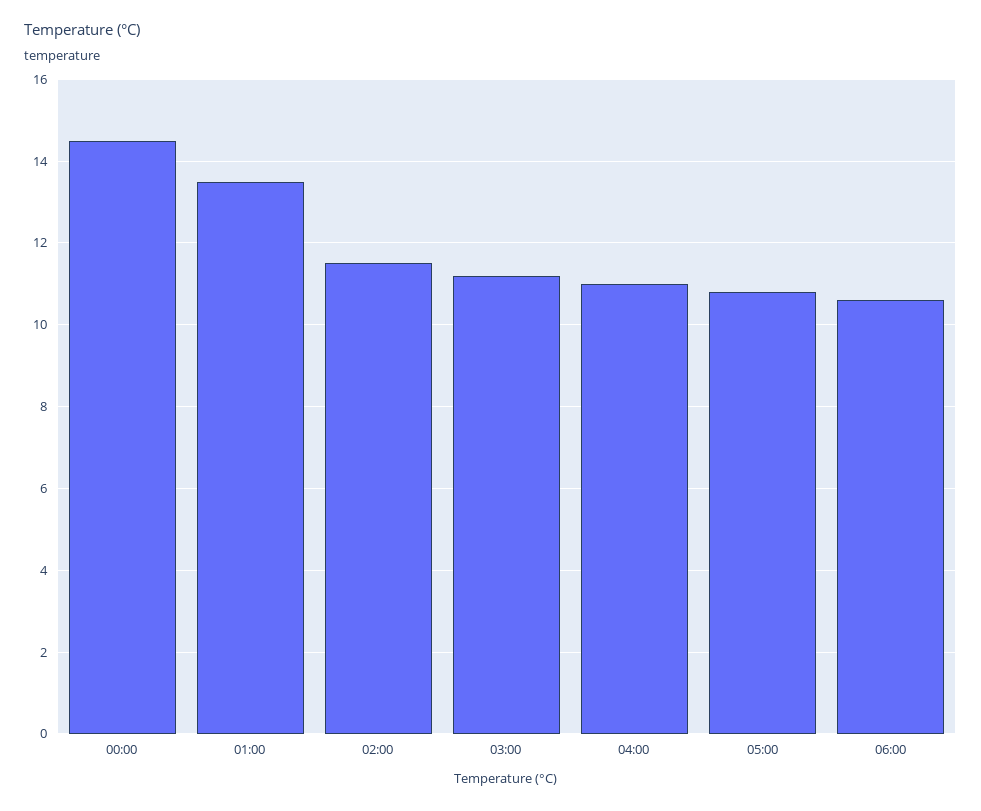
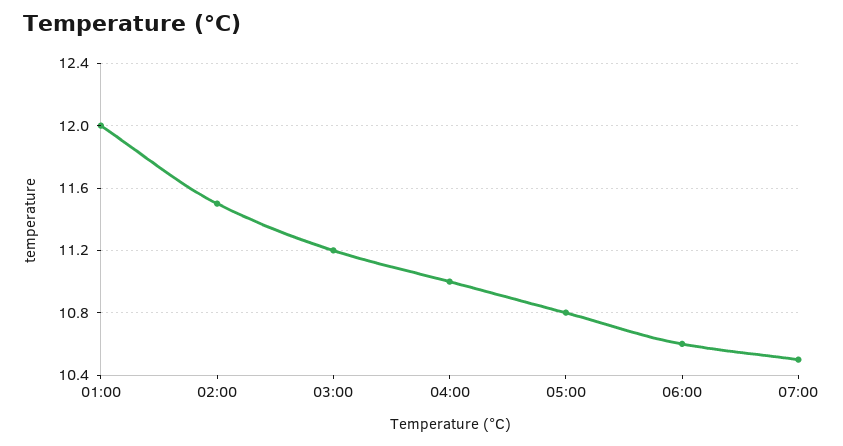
00:00: 14.5 -> none
01:00: 13.5 -> 12
07:00: none -> 10.5

